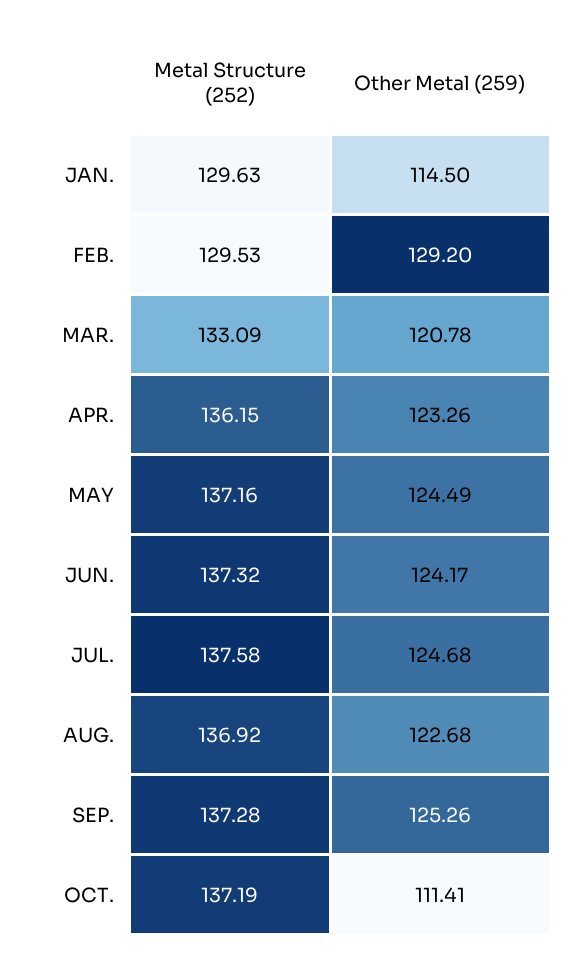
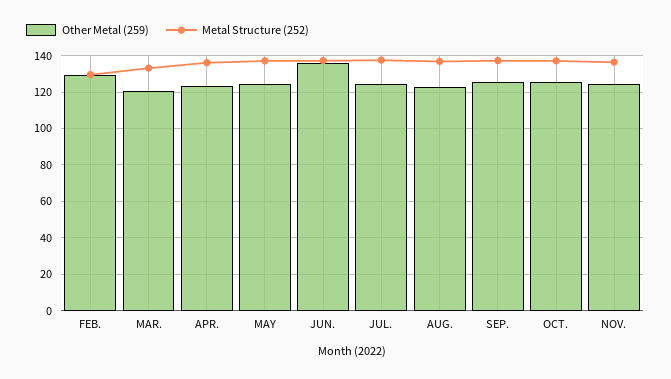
Metal Structure (252), JAN.: 129.63 -> none
Other Metal (259), JAN.: 114.5 -> none
Other Metal (259), JUN.: 124.17 -> 135
Other Metal (259), OCT.: 111.41 -> 125
Other Metal (259), NOV.: none -> 125
Metal Structure (252), NOV.: none -> 135

